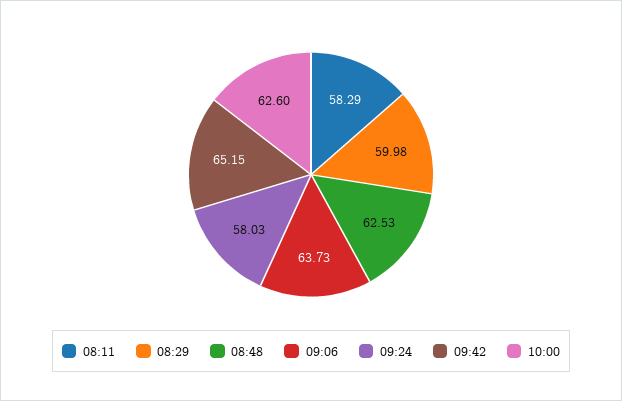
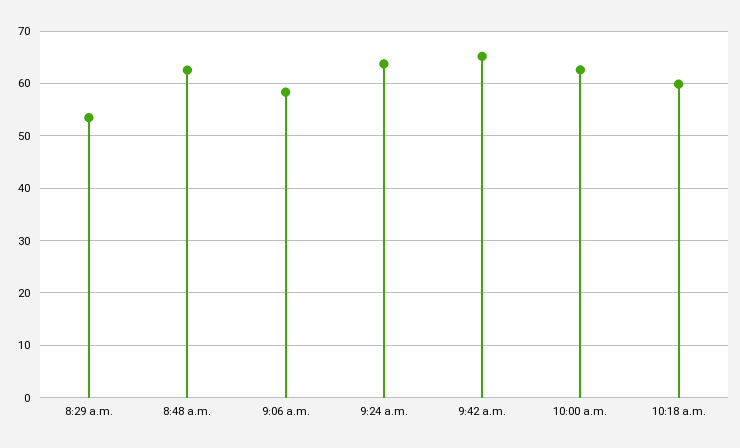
08:11: 58.29 -> none
08:29: 59.98 -> 54
09:06: 63.73 -> 58
09:24: 58.03 -> 64
10:18 a.m.: none -> 60

